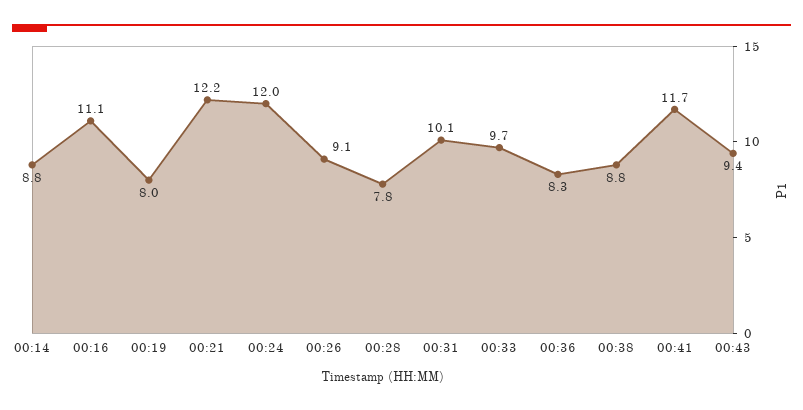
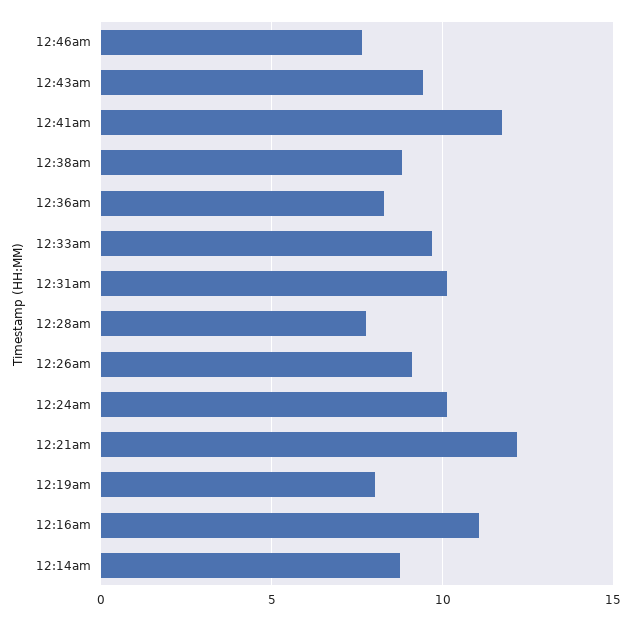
00:24: 12 -> 10
12:46am: none -> 7.5

